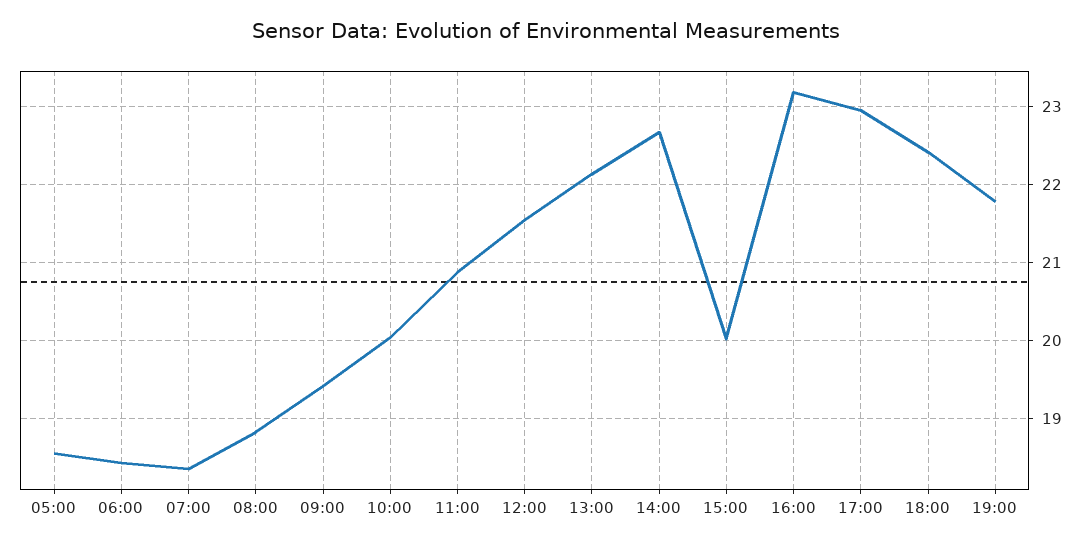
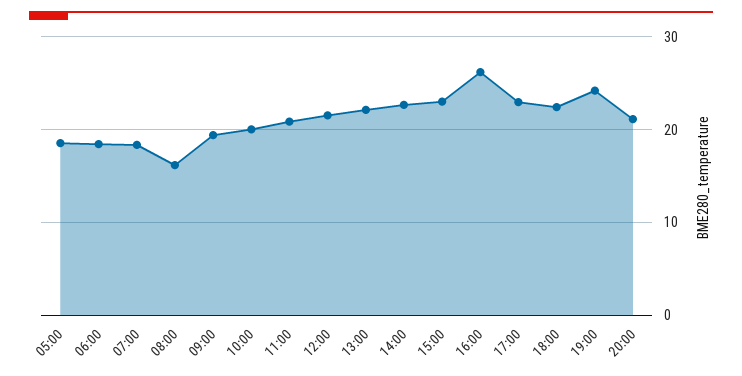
08:00: 18.8 -> 16
15:00: 20 -> 23
16:00: 23.2 -> 26
19:00: 21.8 -> 24
20:00: none -> 21

